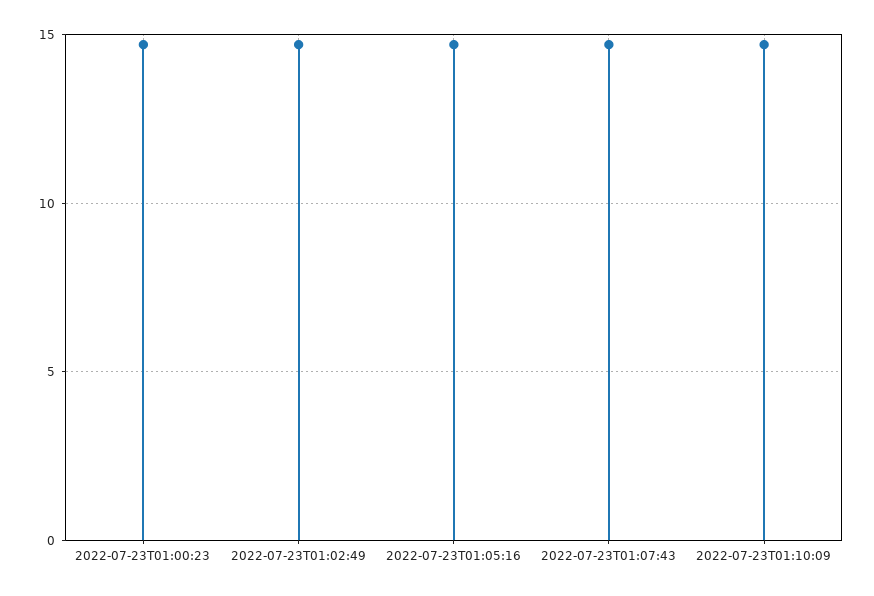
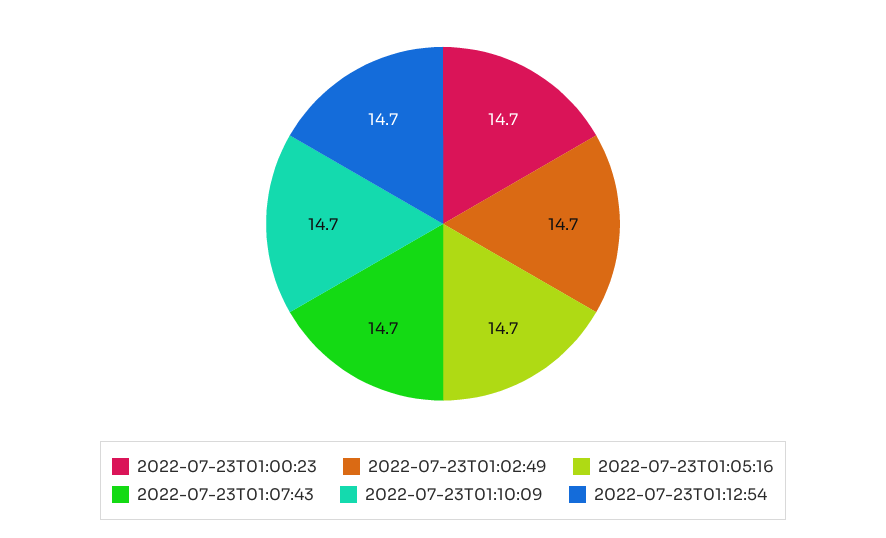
2022-07-23T01:12:54: none -> 14.7

